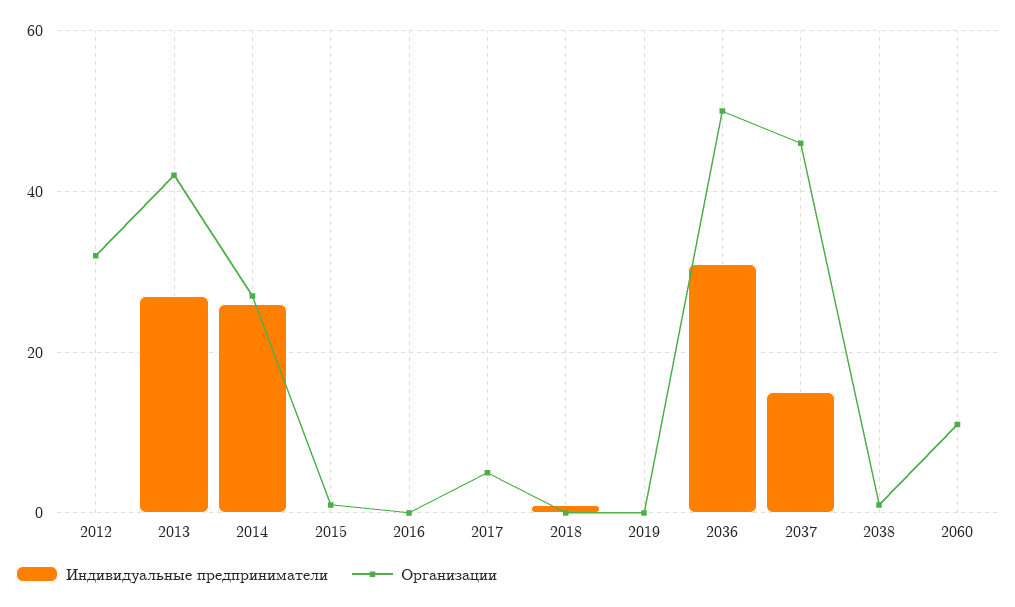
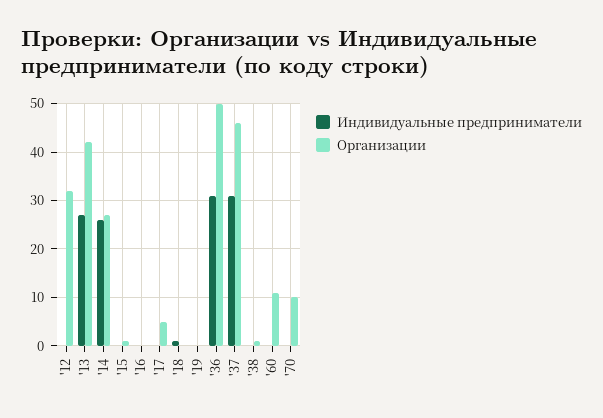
Индивидуальные предприниматели, 2037: 15 -> 30
Индивидуальные предприниматели, '70: none -> 0
Организации, '70: none -> 10

